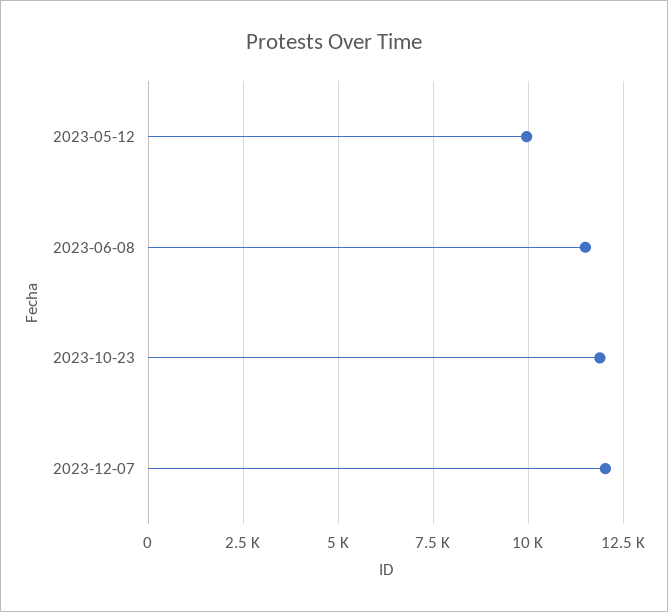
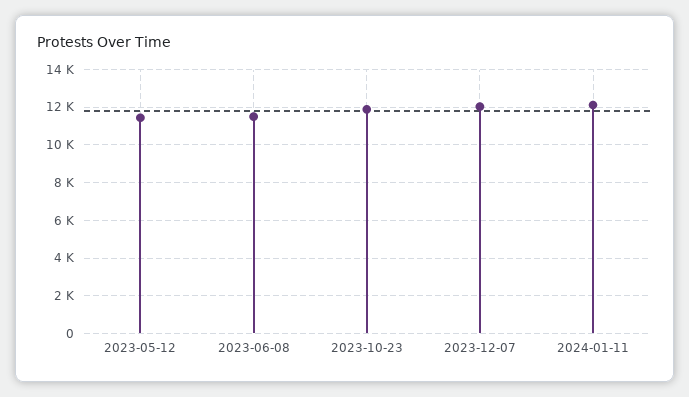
2023-05-12: 10000 -> 11500
2024-01-11: none -> 12000

